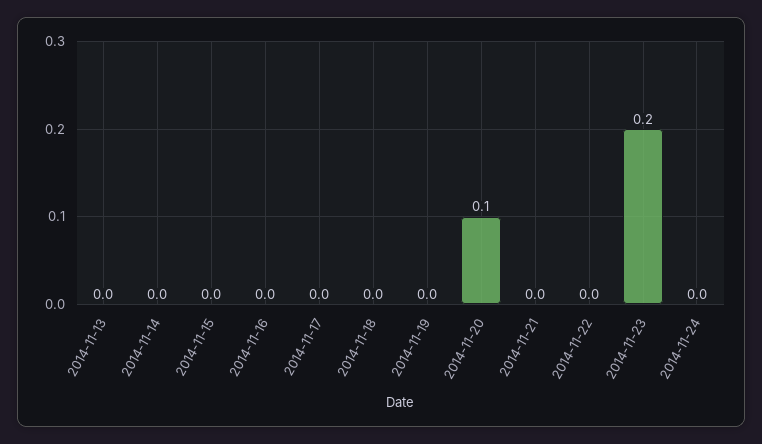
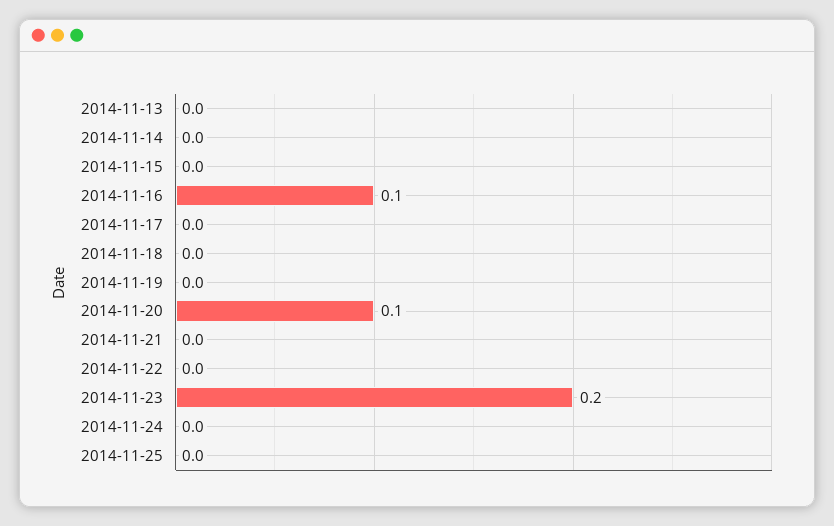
2014-11-16: 0 -> 0.1
2014-11-25: none -> 0

